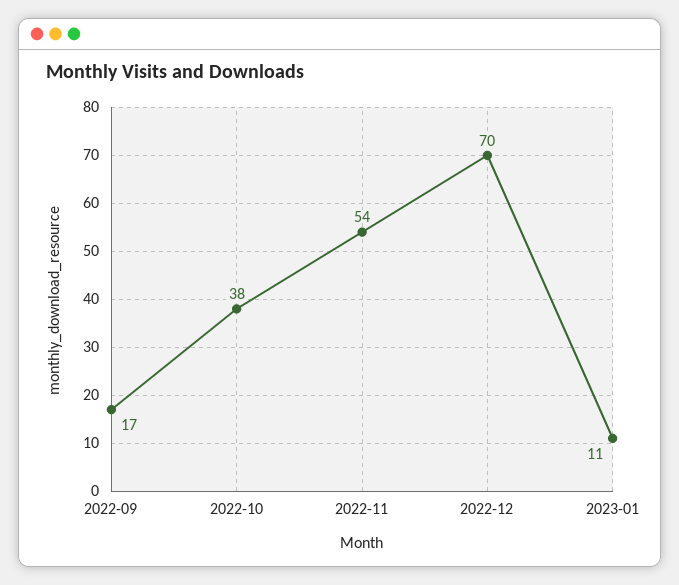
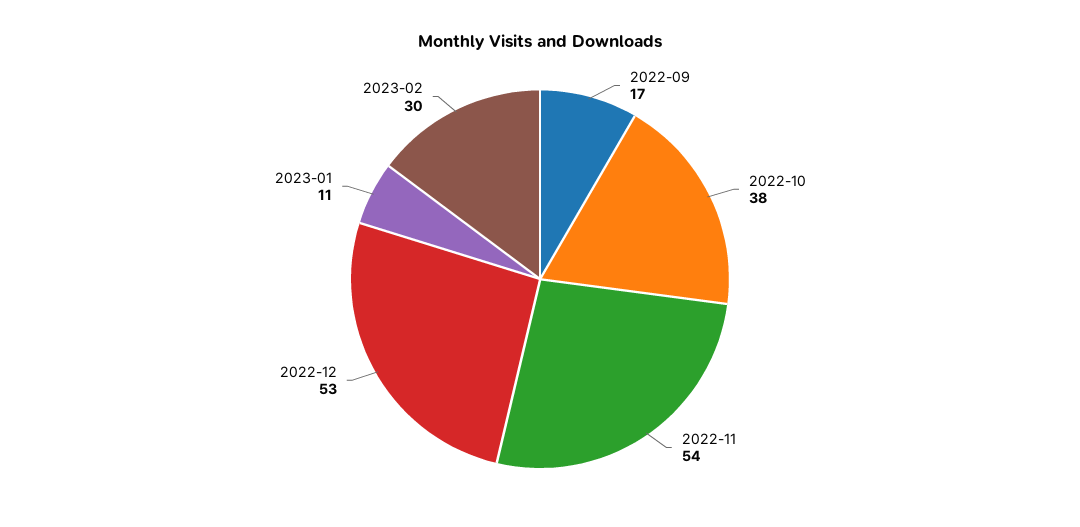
2022-12: 70 -> 53
2023-02: none -> 30

